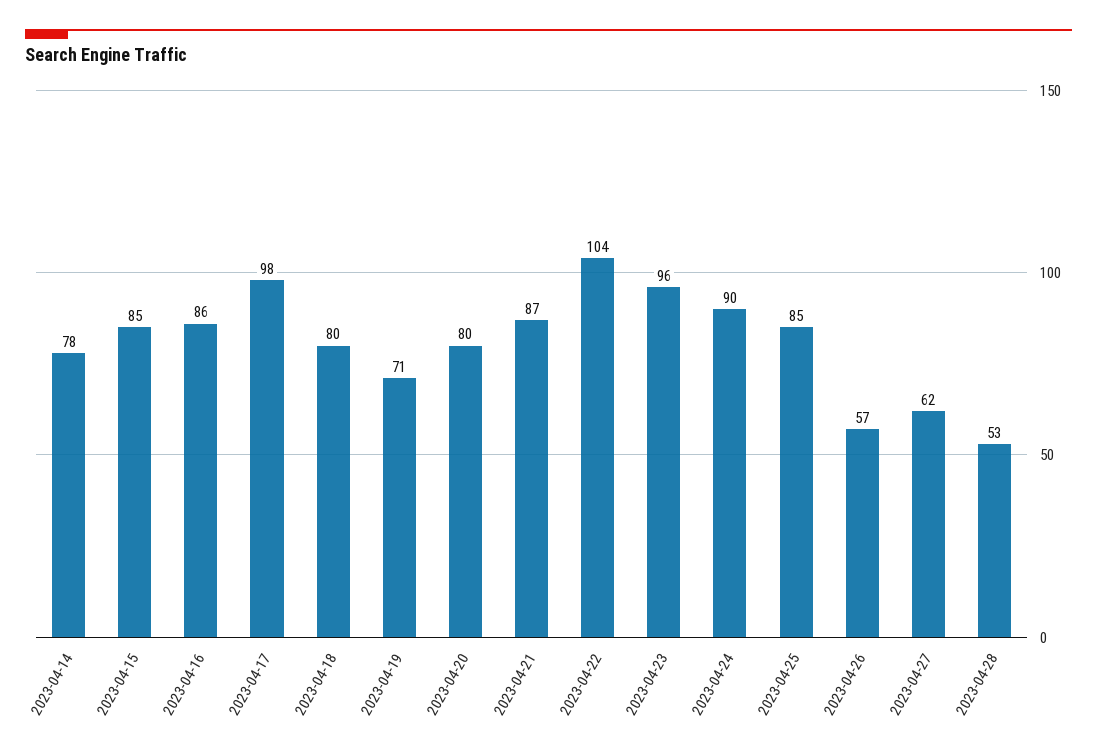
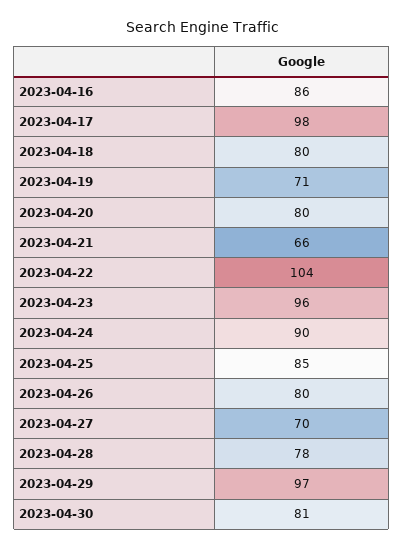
2023-04-14: 78 -> none
2023-04-15: 85 -> none
2023-04-21: 87 -> 66
2023-04-26: 57 -> 80
2023-04-27: 62 -> 70
2023-04-28: 53 -> 78
2023-04-29: none -> 97
2023-04-30: none -> 81

